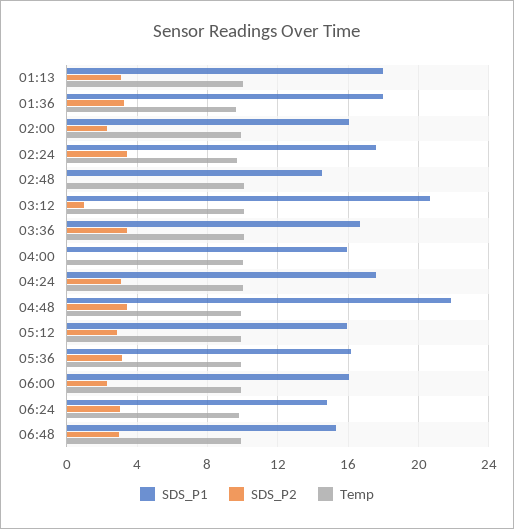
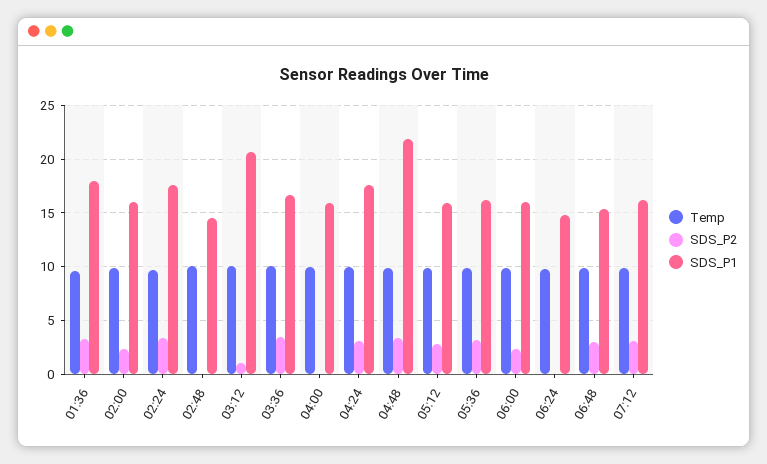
SDS_P1, 01:13: 18 -> none
SDS_P2, 01:13: 3 -> none
Temp, 01:13: 10 -> none
SDS_P2, 06:24: 3 -> 0
Temp, 07:12: none -> 10
SDS_P2, 07:12: none -> 3
SDS_P1, 07:12: none -> 16

